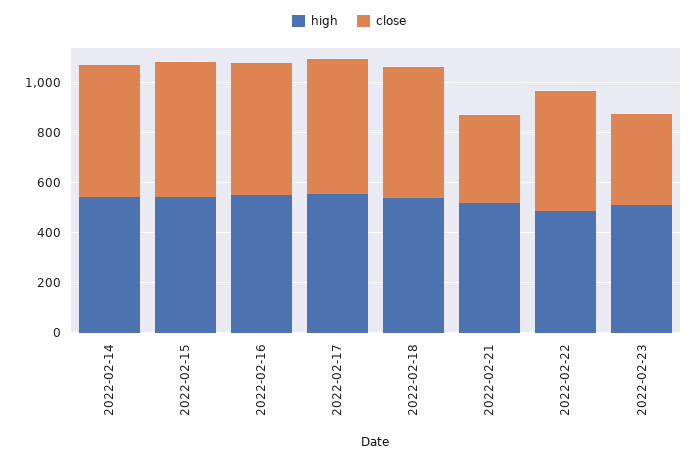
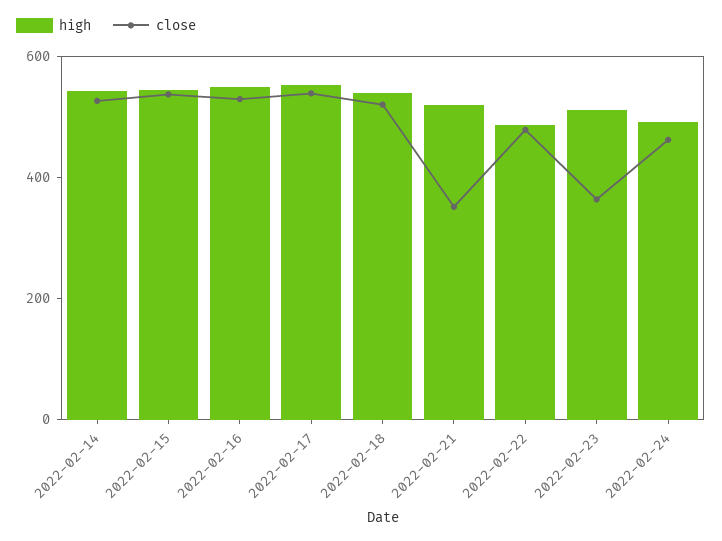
high, 2022-02-24: none -> 500
close, 2022-02-24: none -> 450

